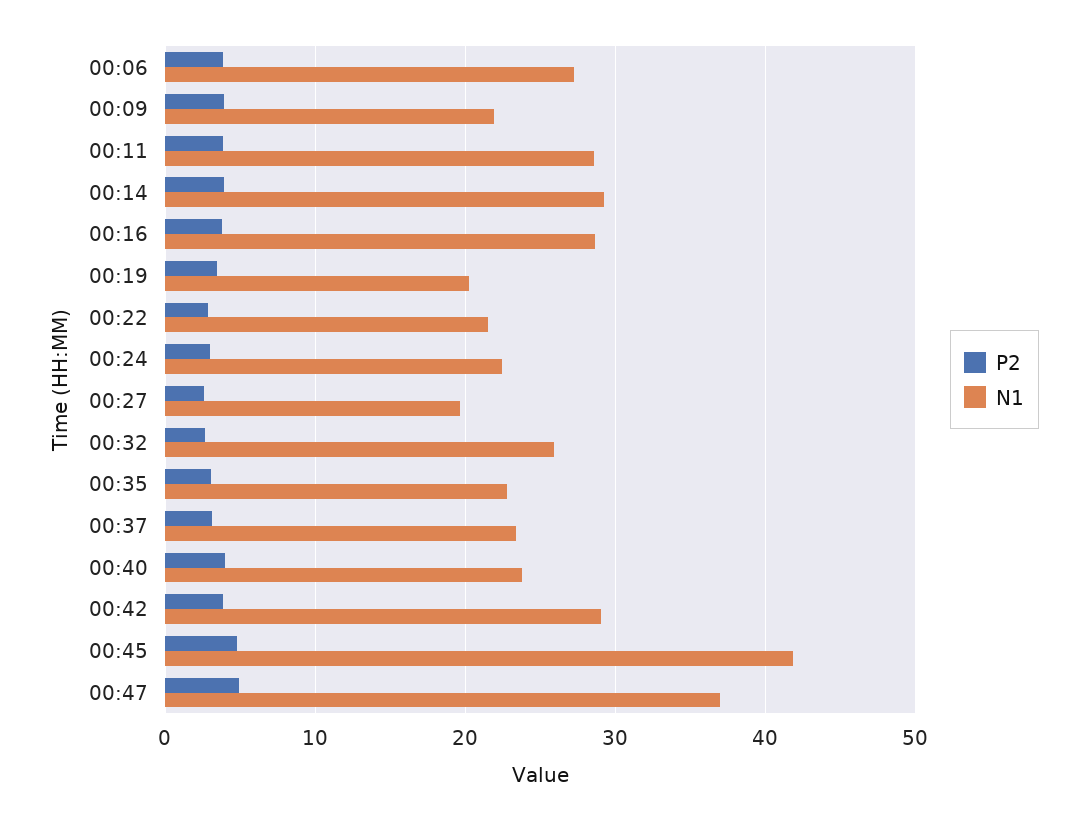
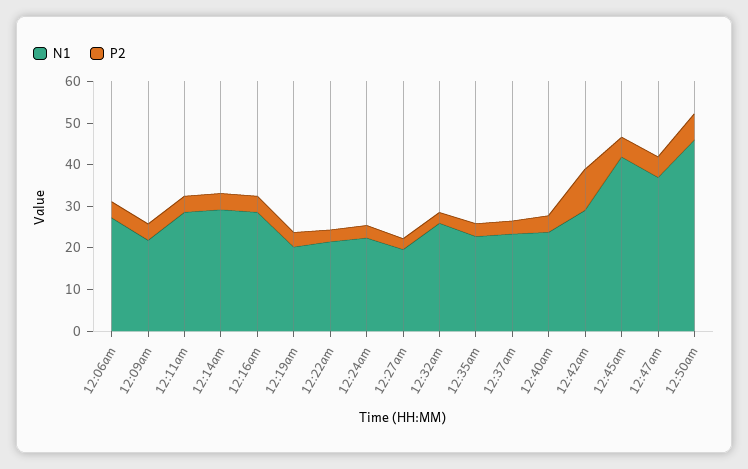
P2, 00:42: 4 -> 10
N1, 12:50am: none -> 46
P2, 12:50am: none -> 6

